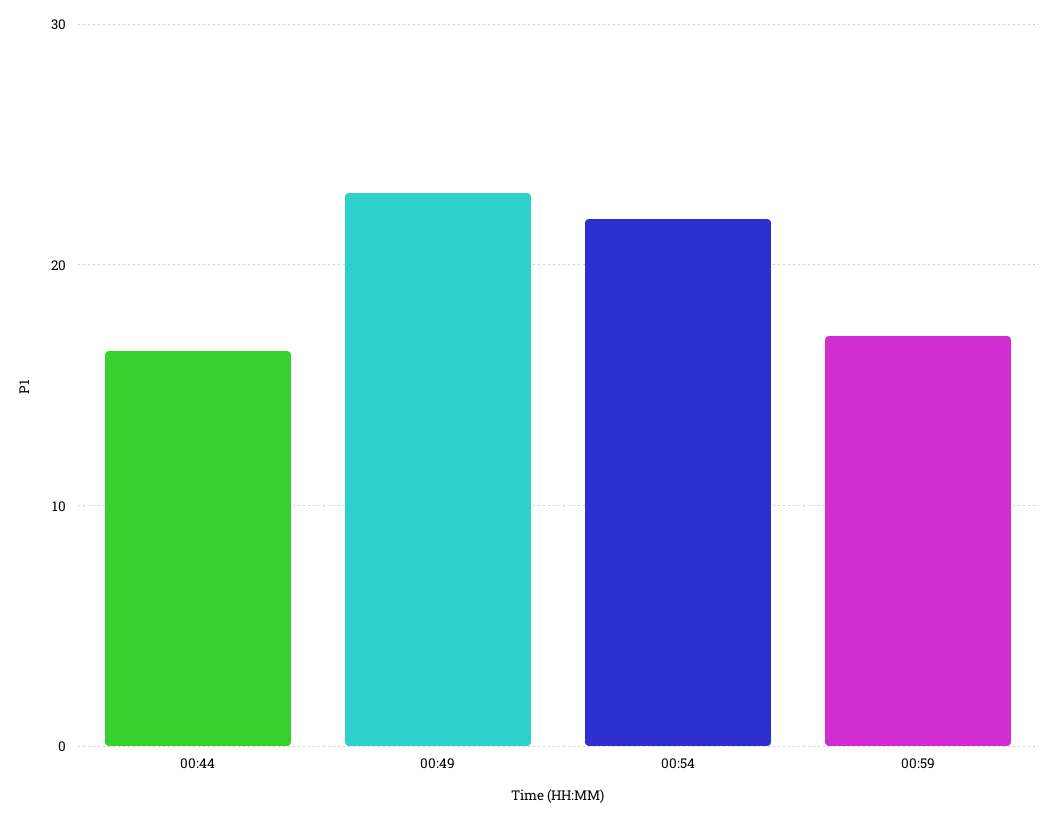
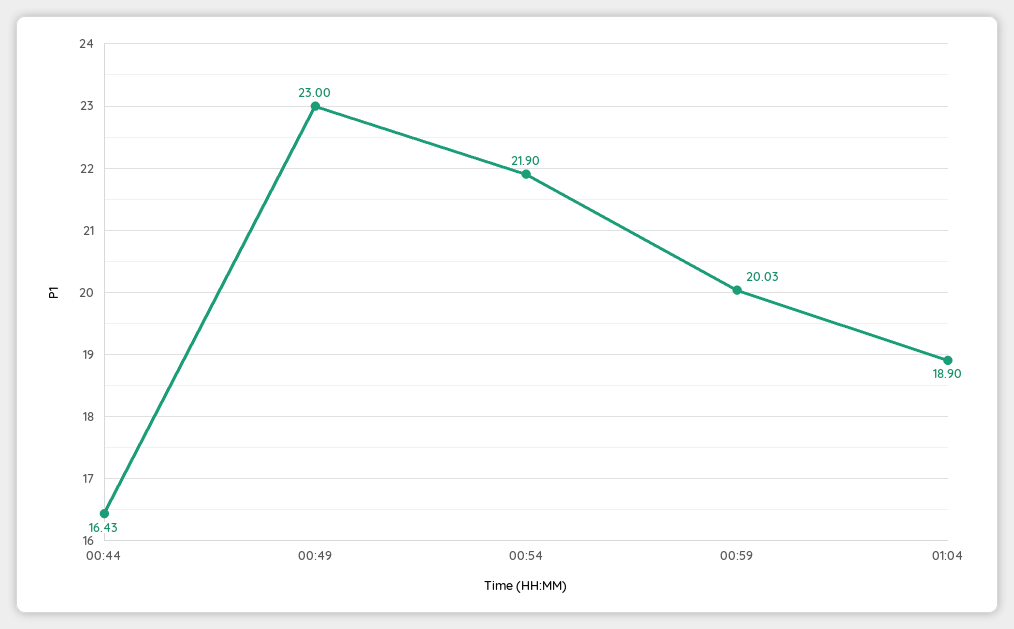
00:59: 17 -> 20.03
01:04: none -> 18.9

